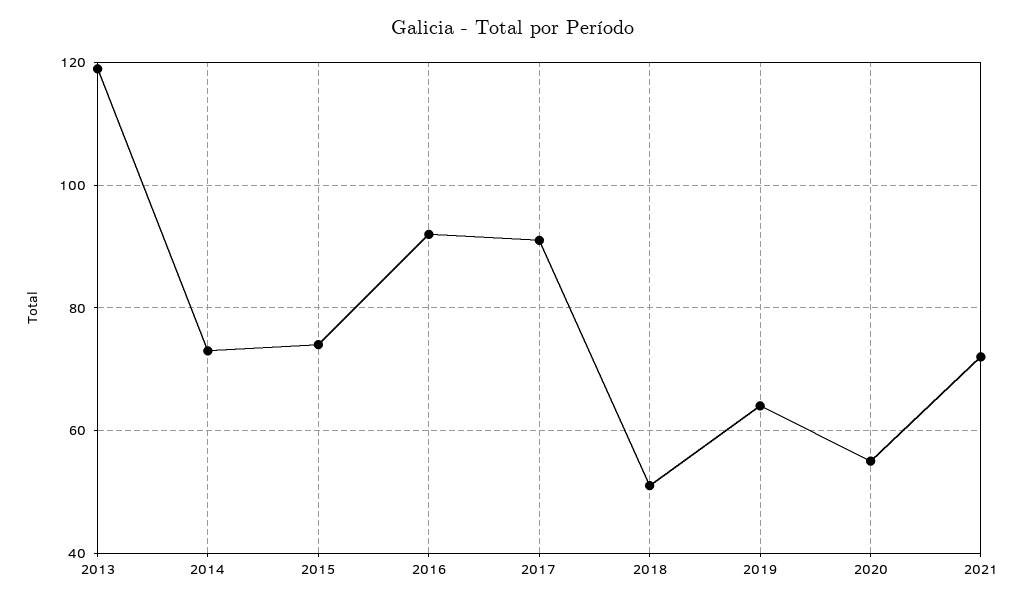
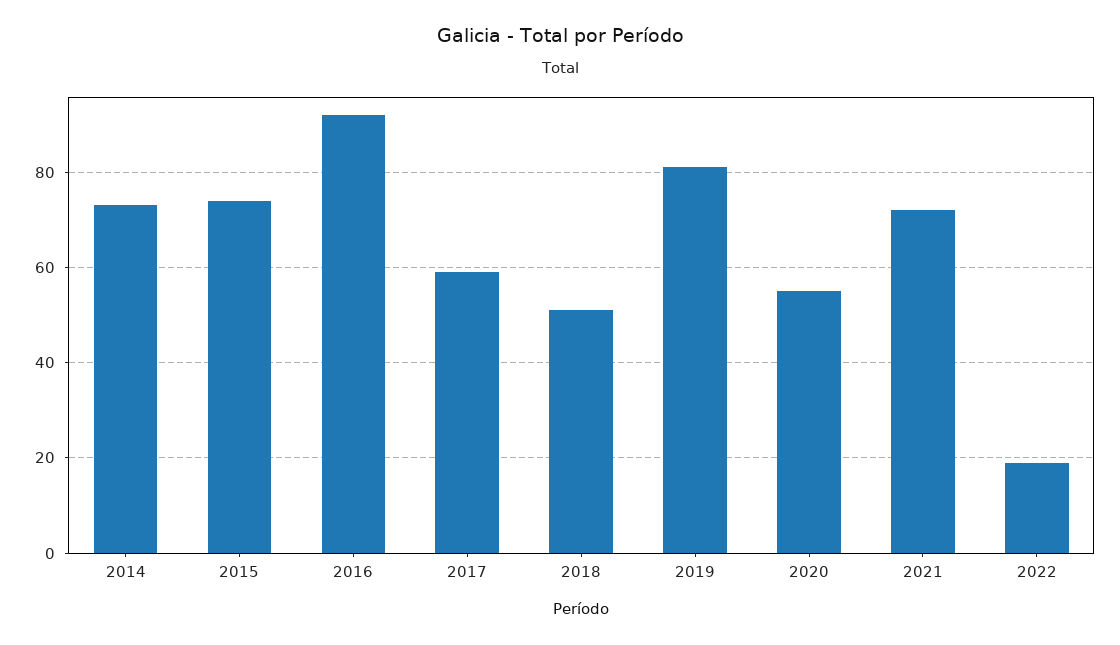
2013: 120 -> none
2017: 90 -> 60
2019: 65 -> 80
2022: none -> 20

